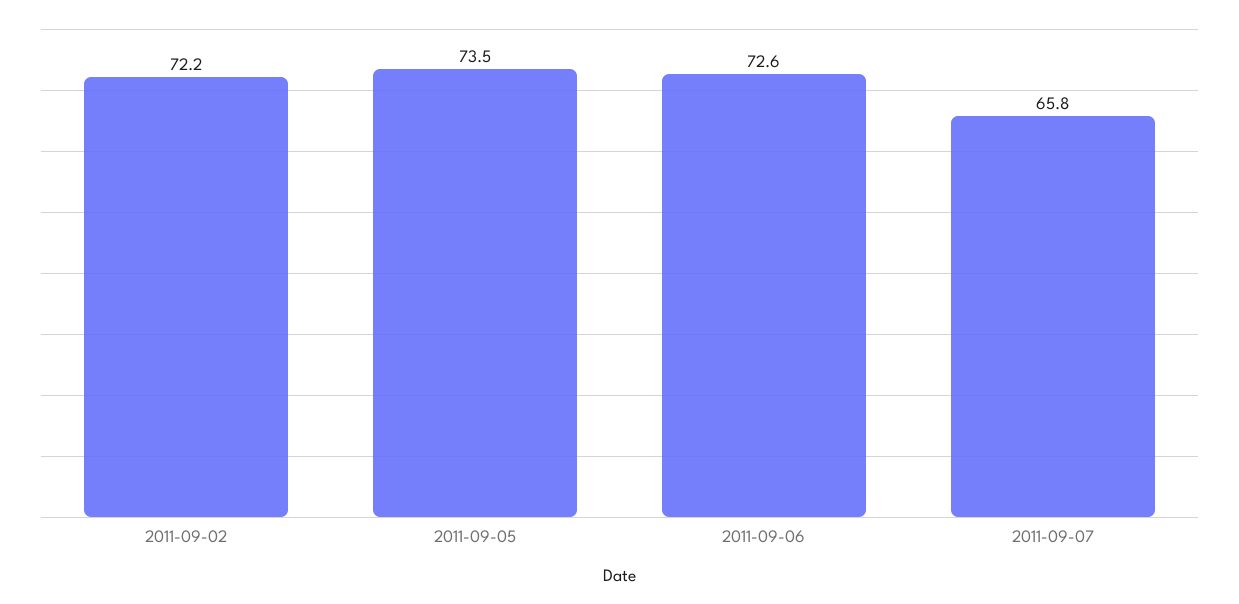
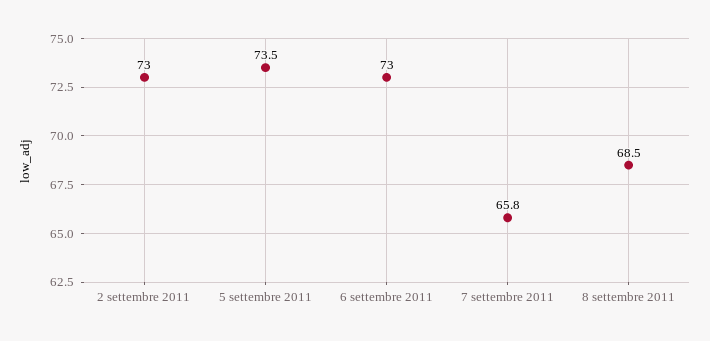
2011-09-02: 72.2 -> 73
2011-09-06: 72.6 -> 73
8 settembre 2011: none -> 68.5

